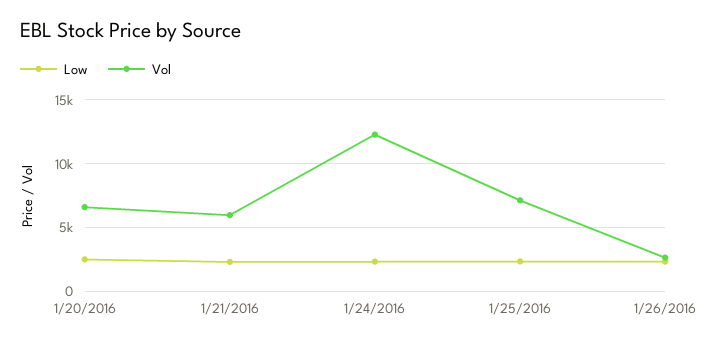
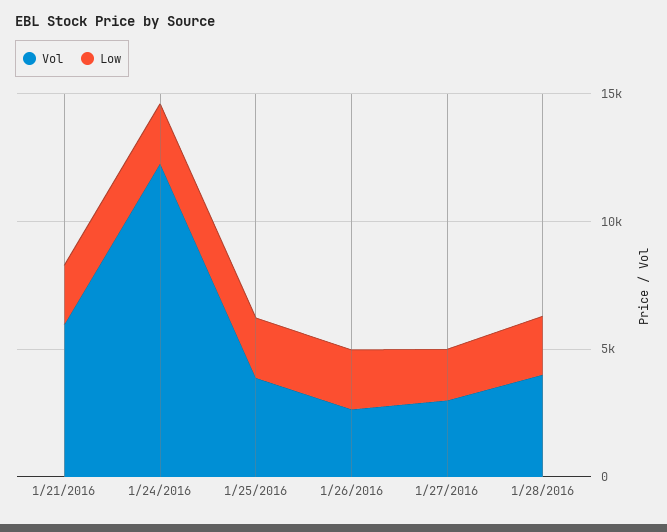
Low, 1/20/2016: 2500 -> none
Vol, 1/20/2016: 6500 -> none
Vol, 1/25/2016: 7000 -> 4000
Vol, 1/27/2016: none -> 3000
Low, 1/27/2016: none -> 2000
Vol, 1/28/2016: none -> 4000
Low, 1/28/2016: none -> 2000

